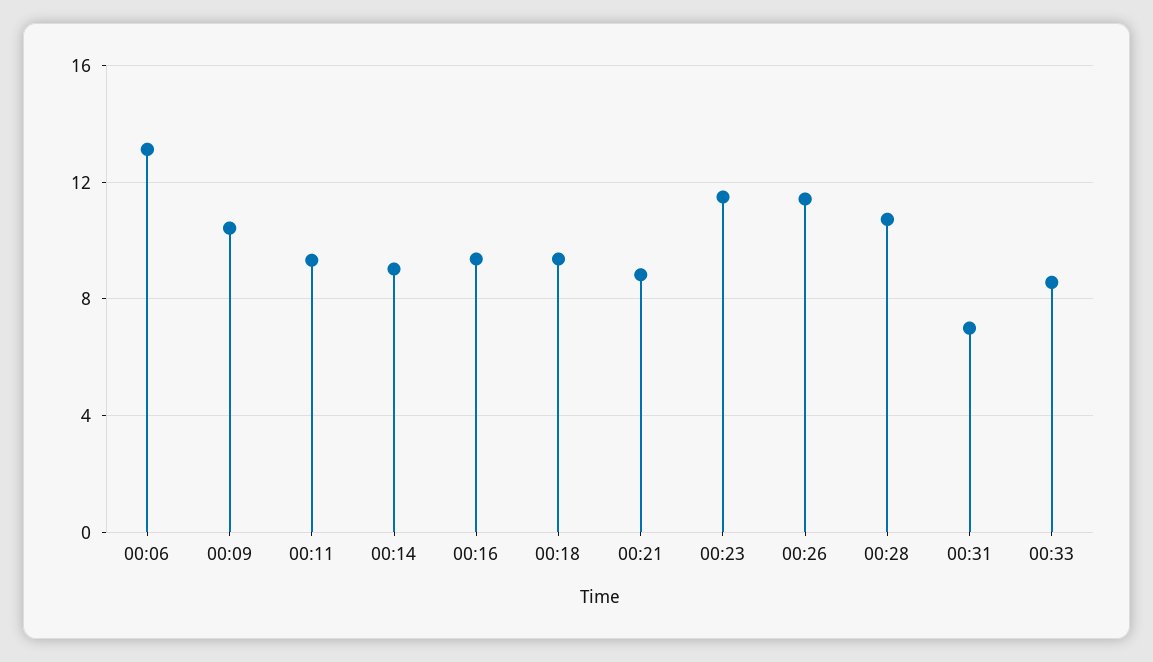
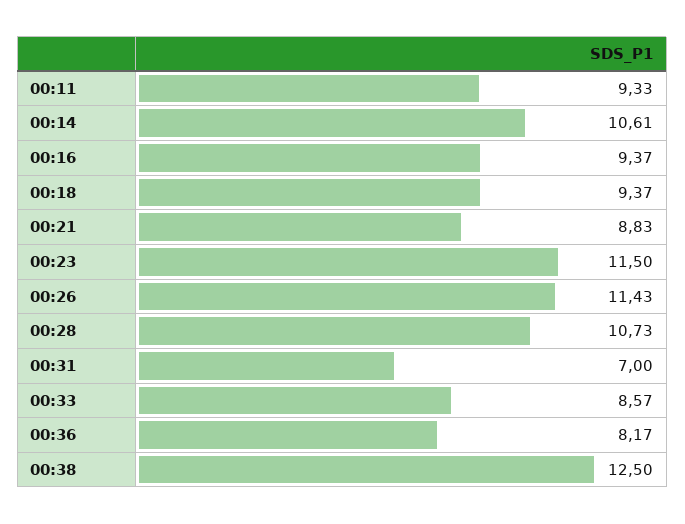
00:06: 13 -> none
00:09: 10.5 -> none
00:14: 9 -> 10.61
00:36: none -> 8.17
00:38: none -> 12.5

